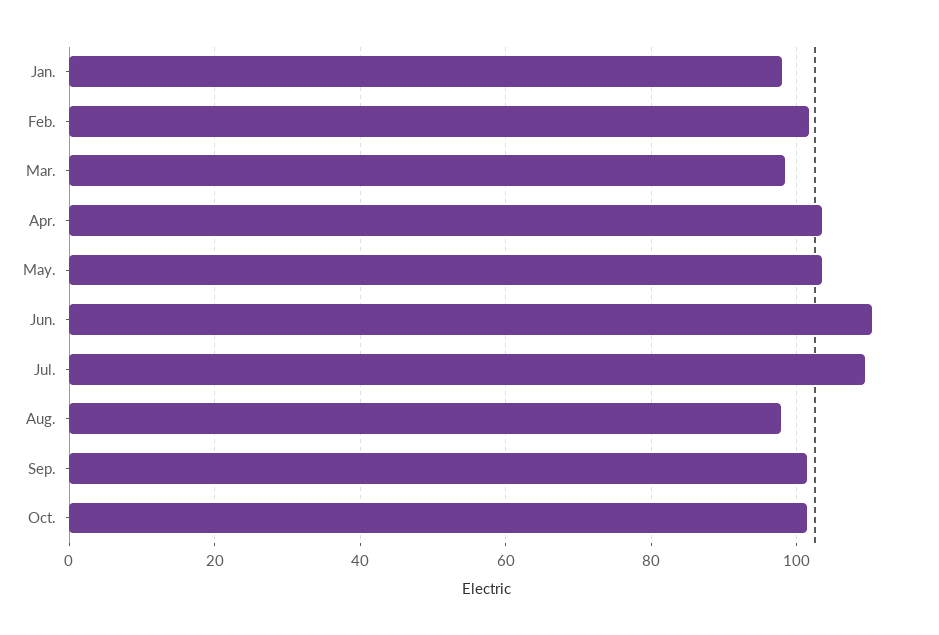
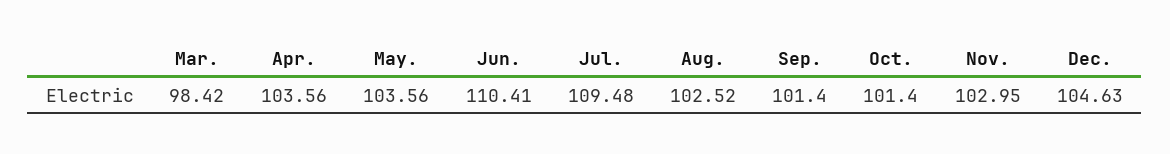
Jan.: 98 -> none
Feb.: 102 -> none
Aug.: 98 -> 102.52
Nov.: none -> 102.95
Dec.: none -> 104.63

